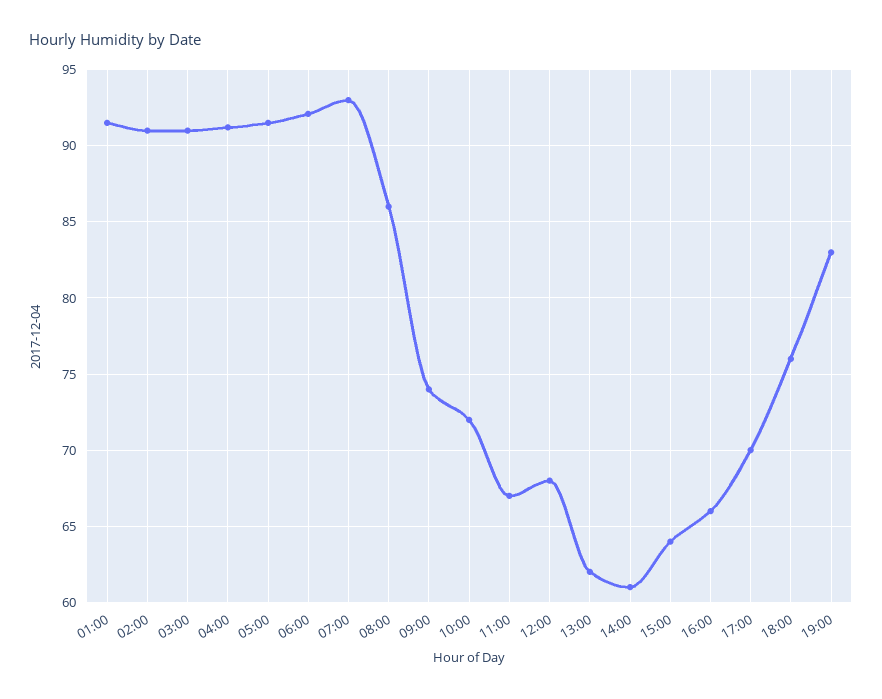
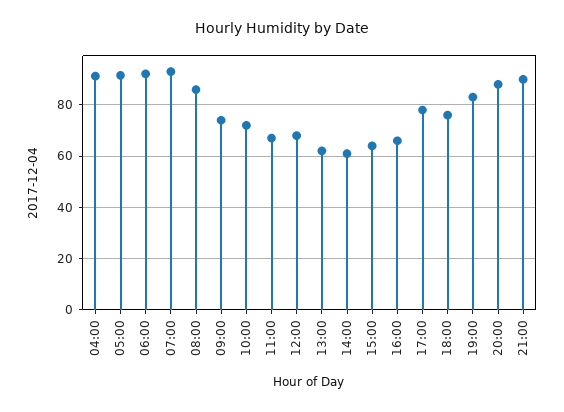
01:00: 91.5 -> none
02:00: 91 -> none
03:00: 91 -> none
17:00: 70 -> 77.5
20:00: none -> 87.5
21:00: none -> 90

